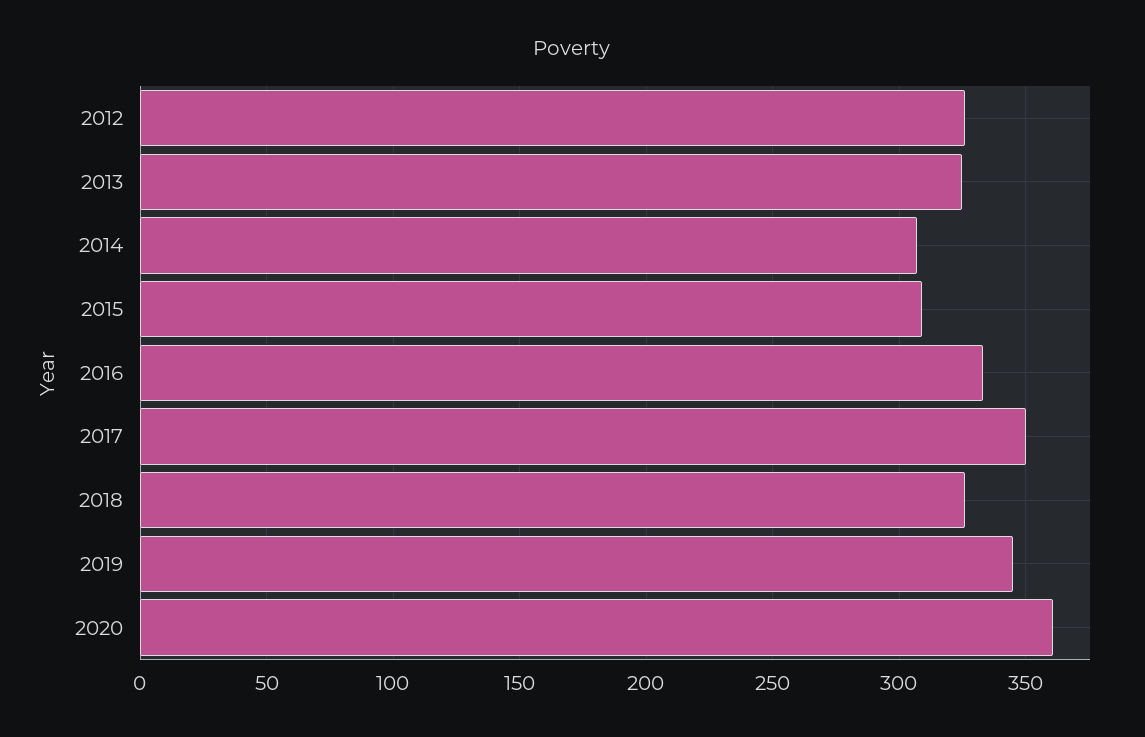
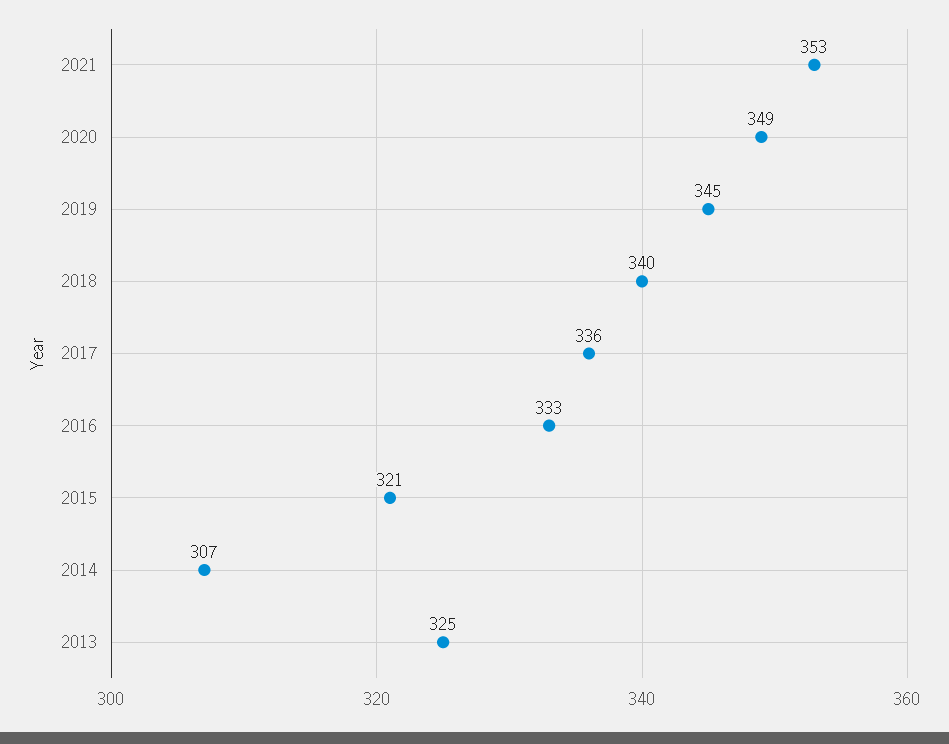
2012: 325 -> none
2015: 310 -> 321
2017: 350 -> 336
2018: 325 -> 340
2020: 360 -> 349
2021: none -> 353

